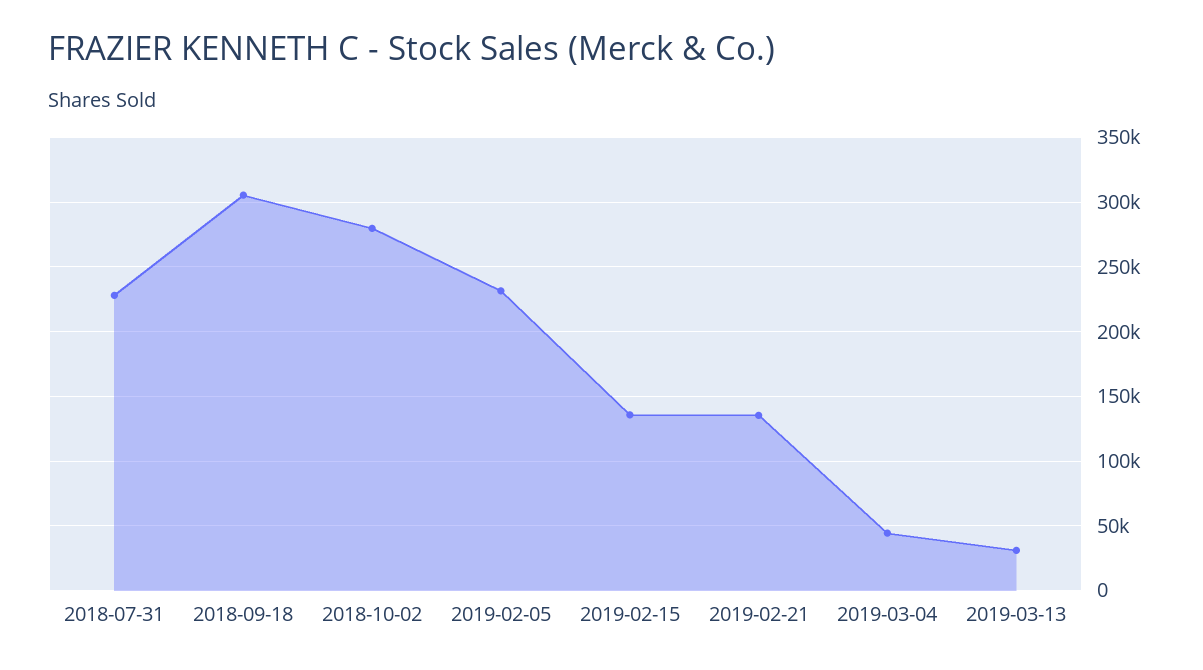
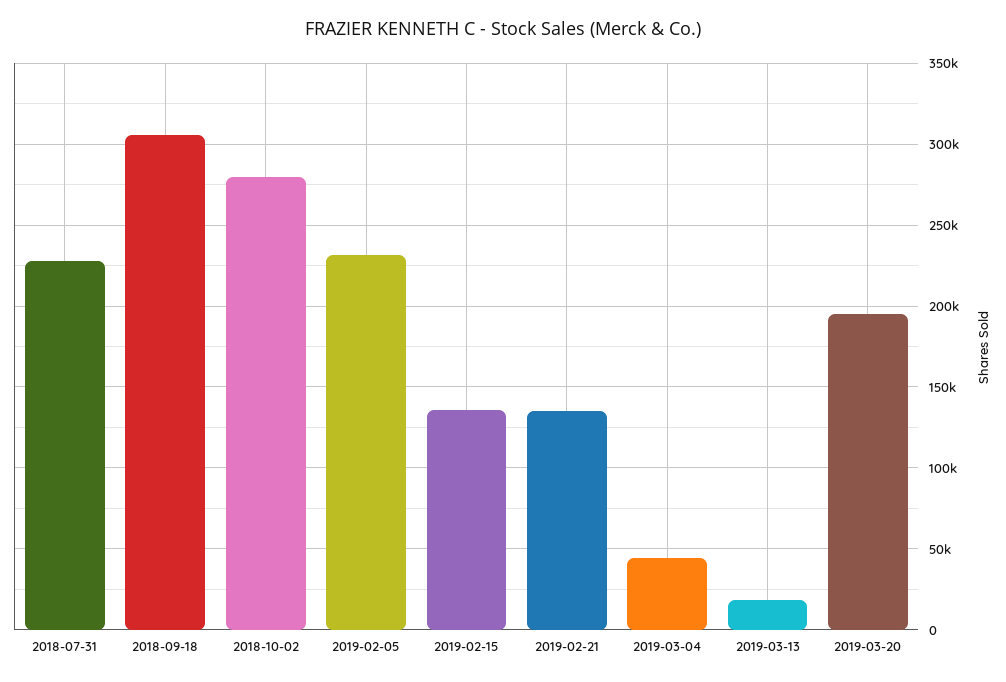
2019-03-13: 30000 -> 20000
2019-03-20: none -> 195000

